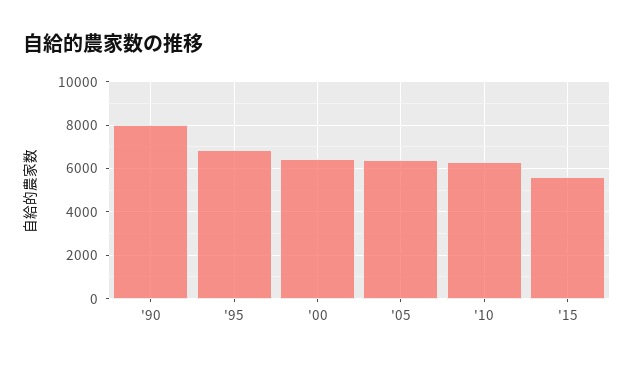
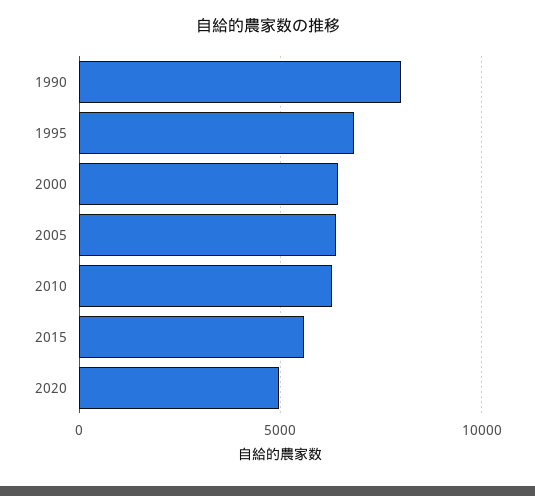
2020: none -> 5000

